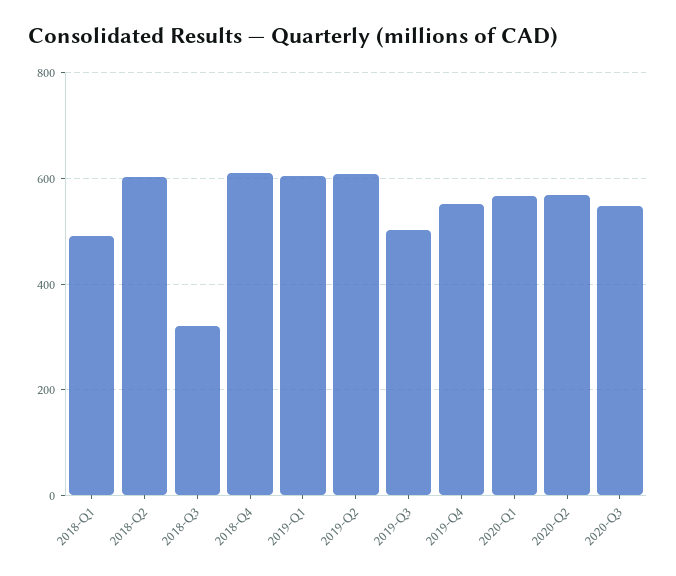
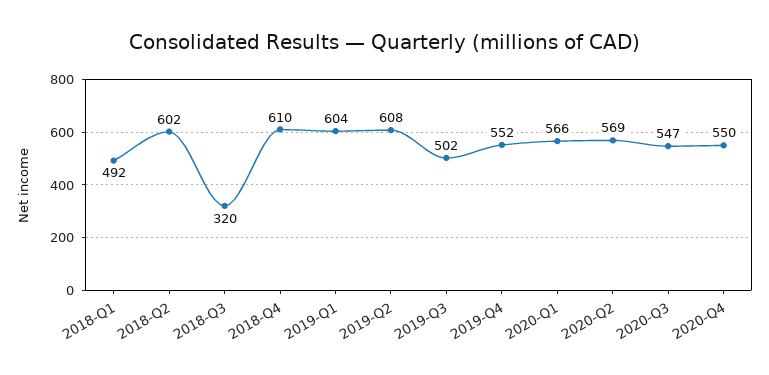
2020-Q4: none -> 550

